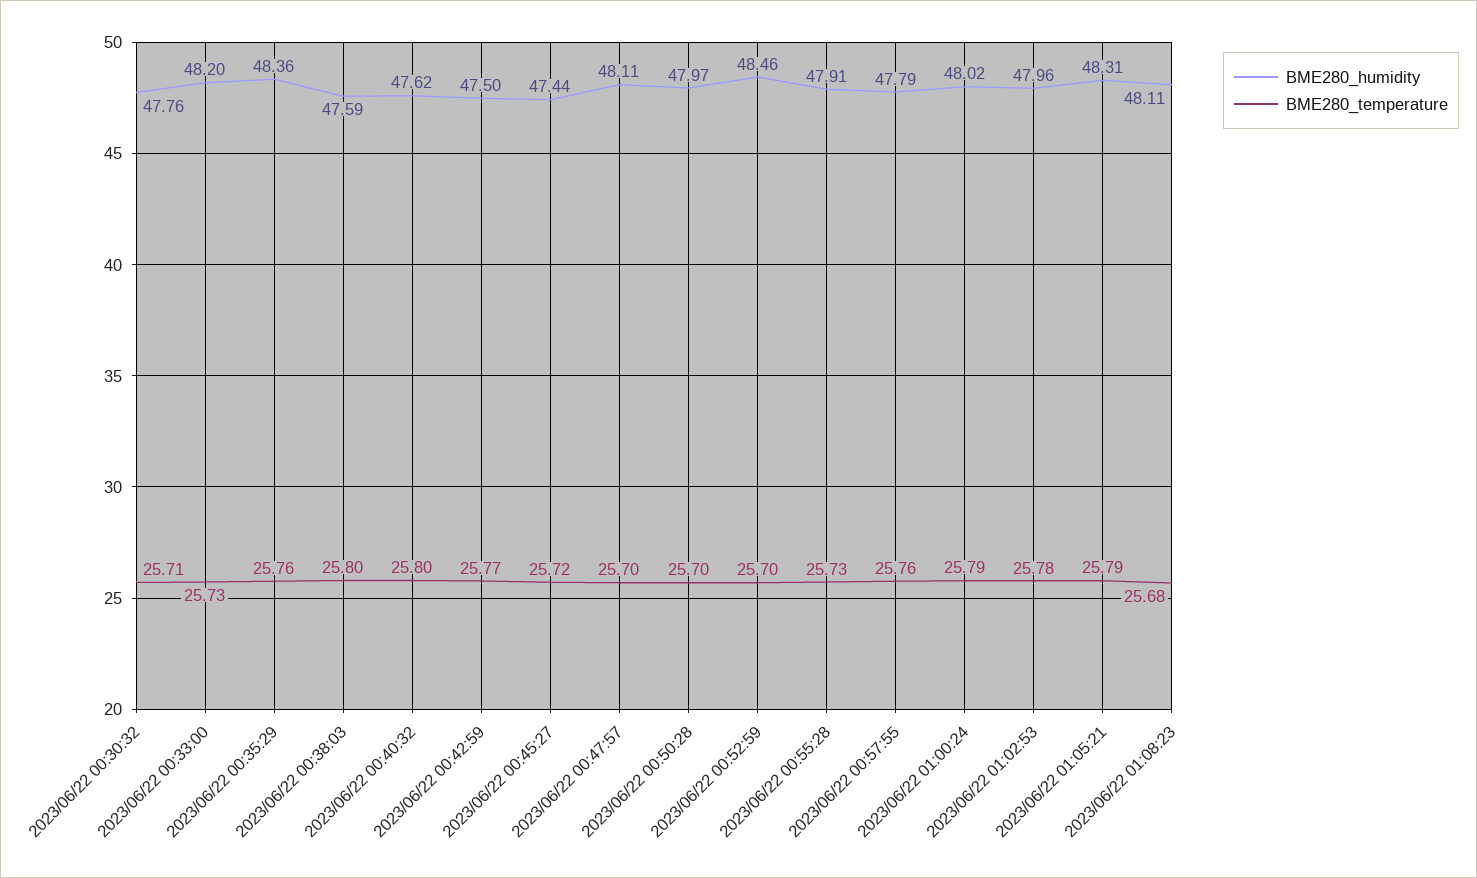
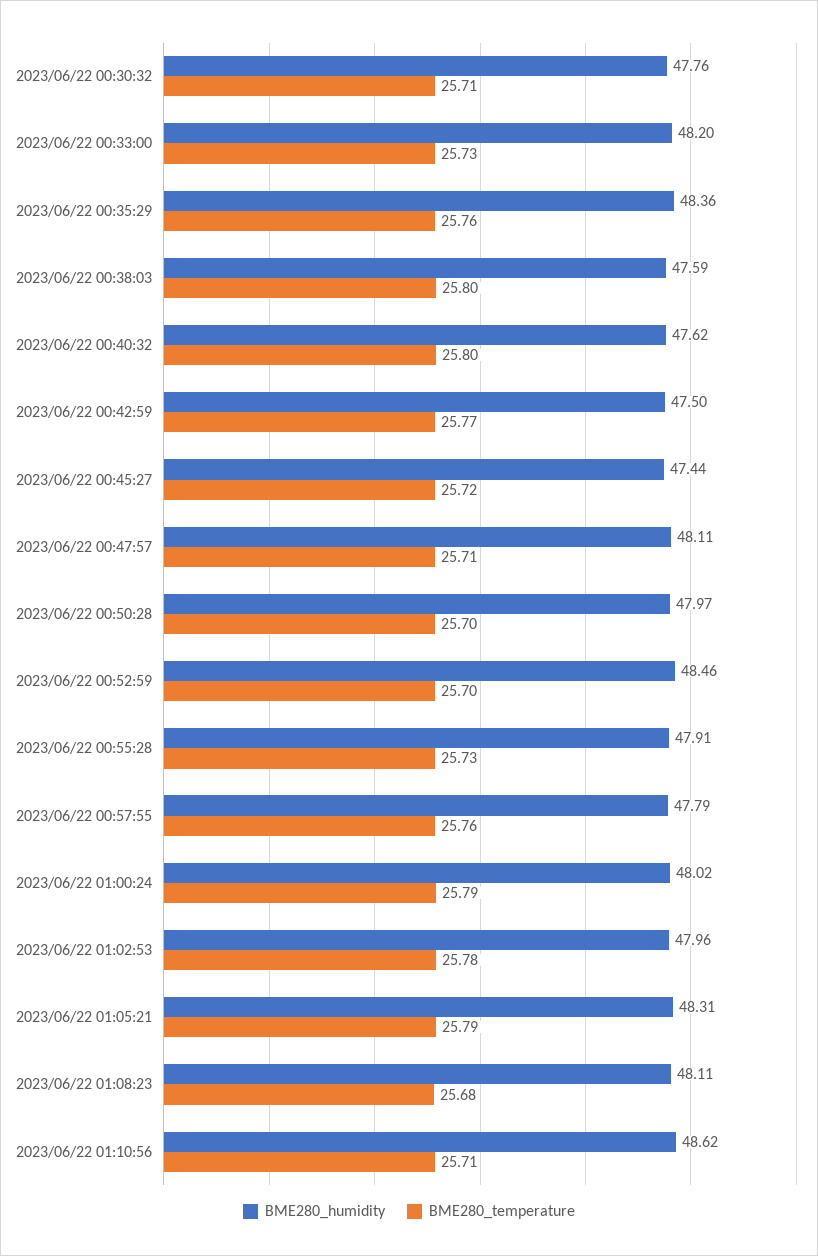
BME280_temperature, 2023/06/22 00:47:57: 25.7 -> 25.71
BME280_humidity, 2023/06/22 01:10:56: none -> 48.62
BME280_temperature, 2023/06/22 01:10:56: none -> 25.71

